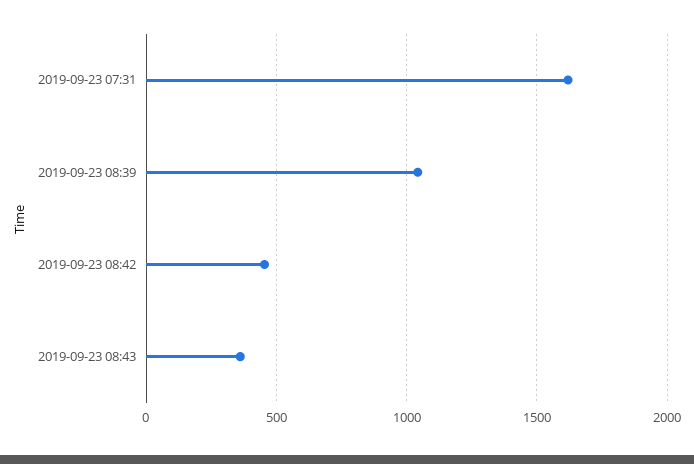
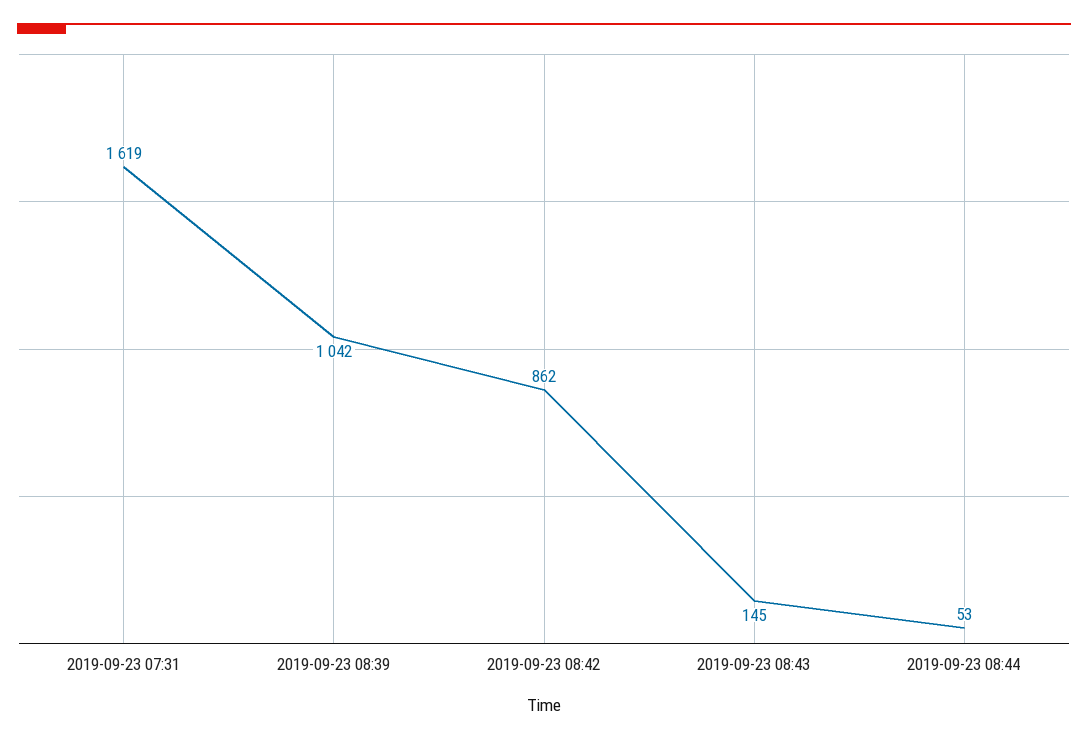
2019-09-23 08:42: 450 -> 862
2019-09-23 08:43: 350 -> 145
2019-09-23 08:44: none -> 53

